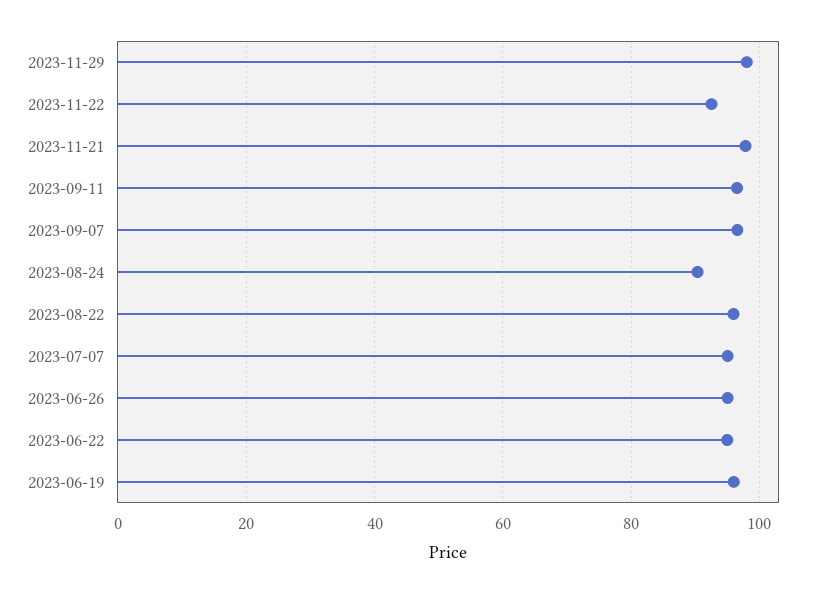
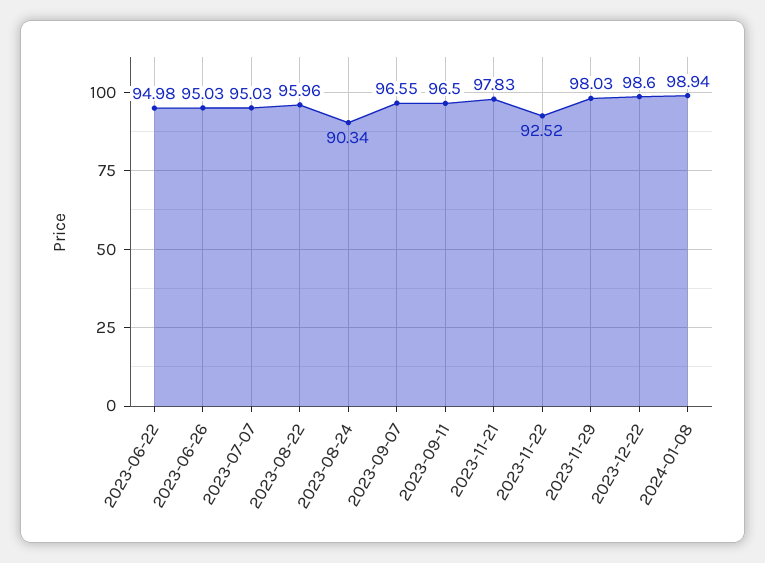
2023-06-19: 96 -> none
2023-12-22: none -> 98.6
2024-01-08: none -> 98.94

